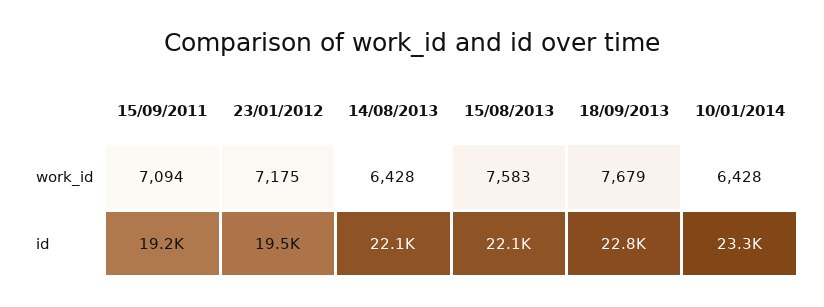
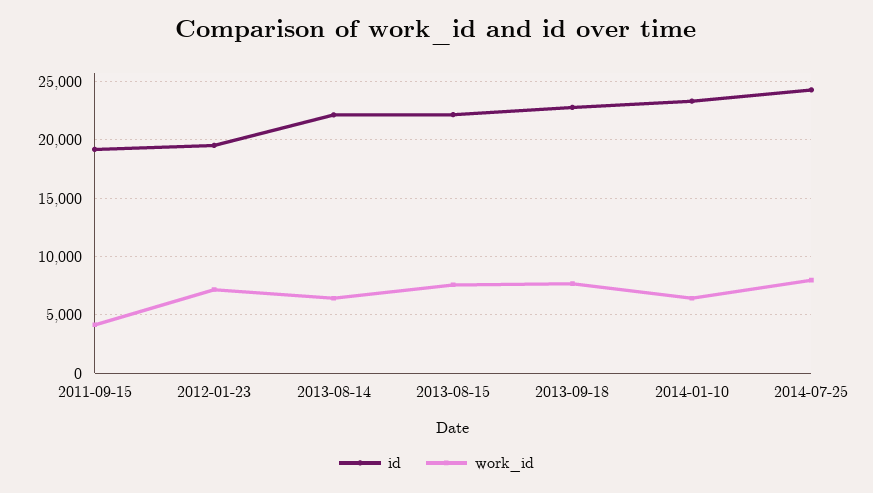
work_id, 15/09/2011: 7094 -> 4000
id, 2014-07-25: none -> 24000
work_id, 2014-07-25: none -> 8000

